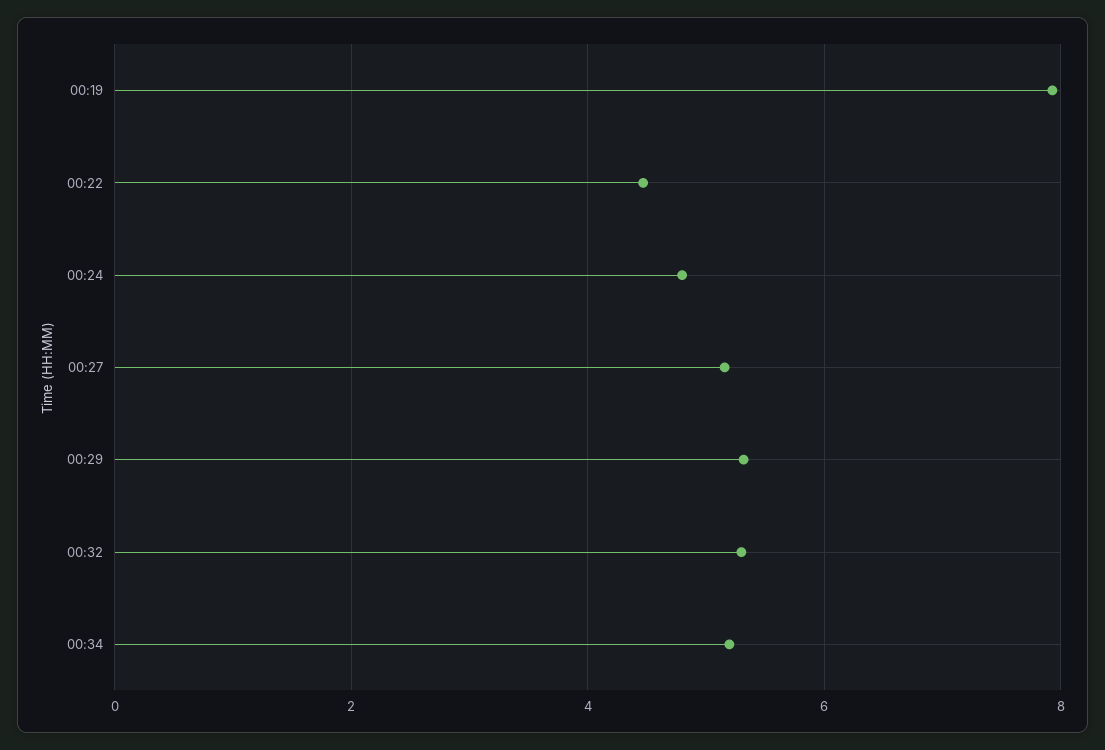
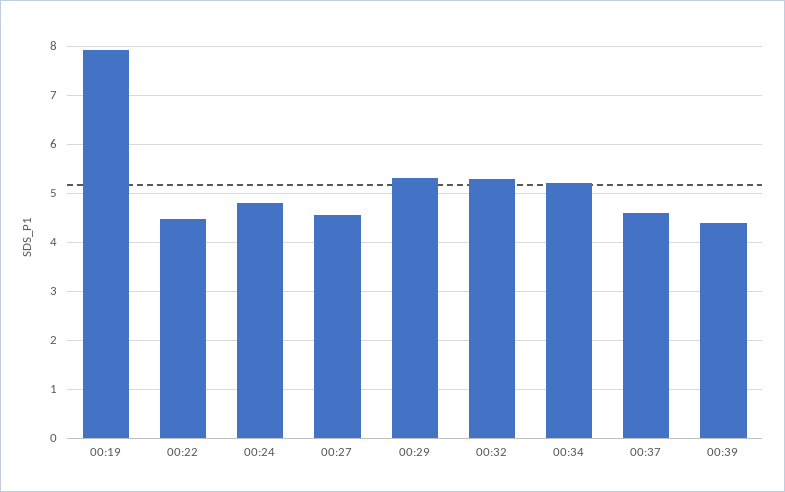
00:27: 5.2 -> 4.6
00:37: none -> 4.6
00:39: none -> 4.4

